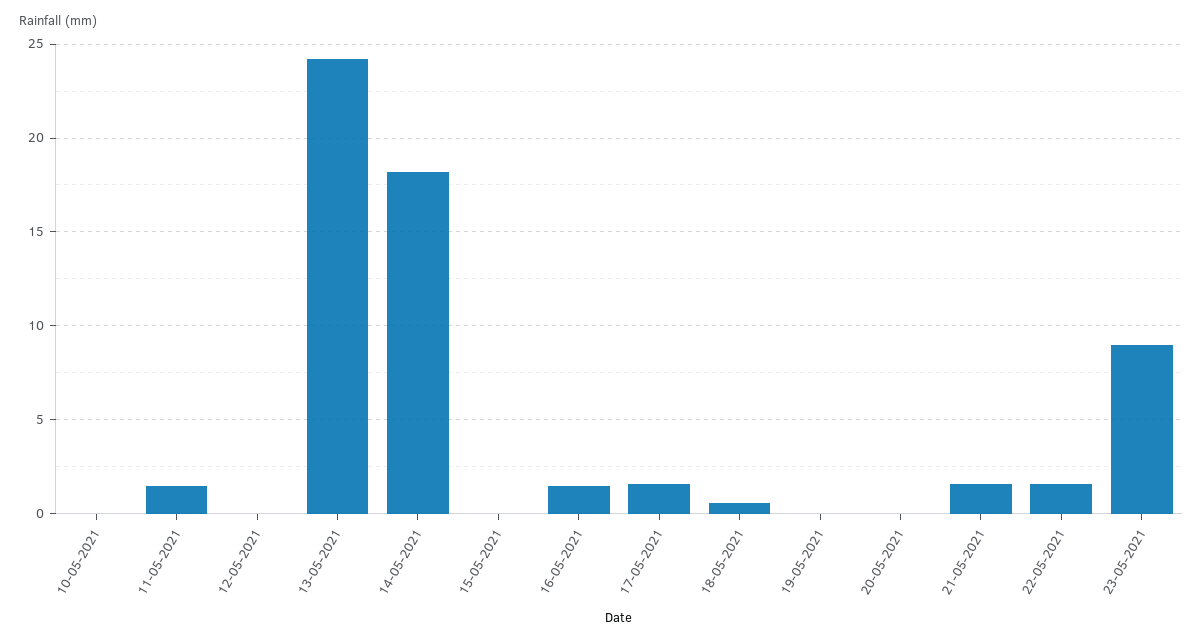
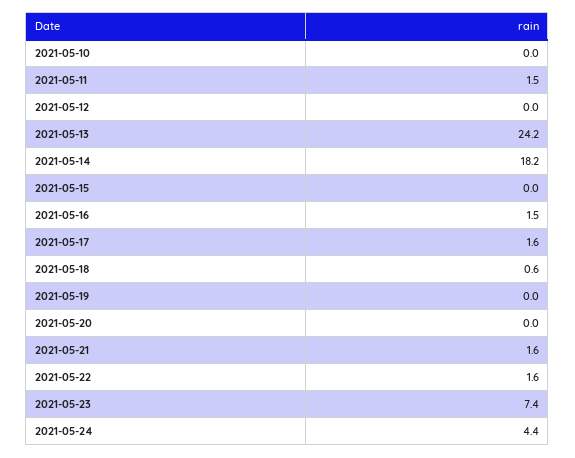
23-05-2021: 9 -> 7.4
2021-05-24: none -> 4.4

